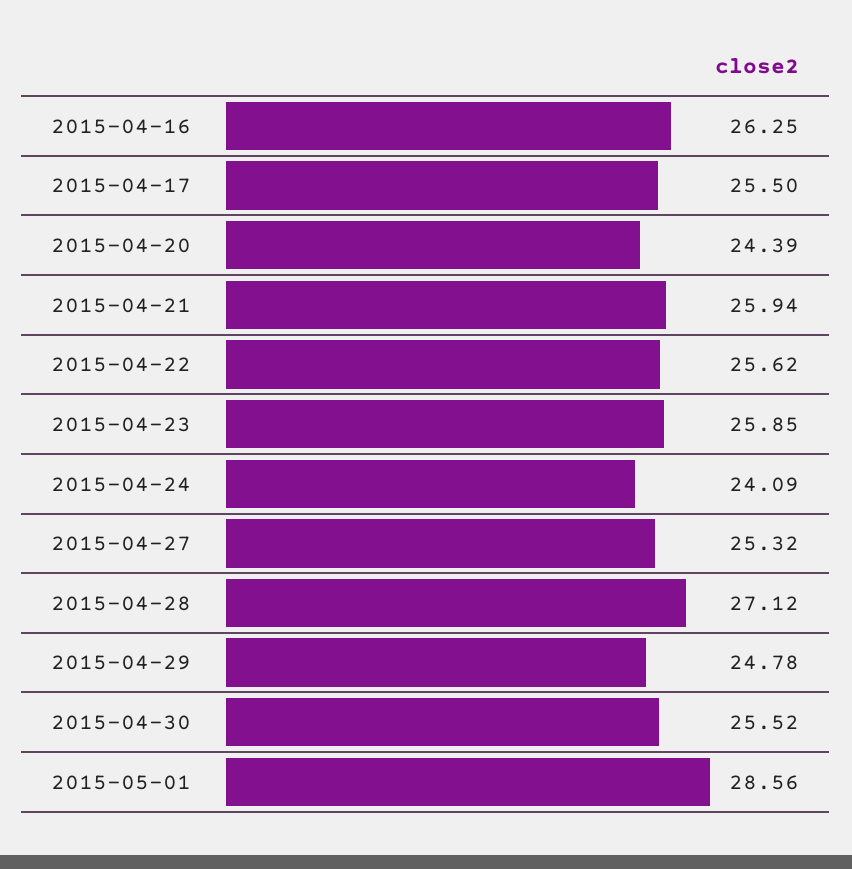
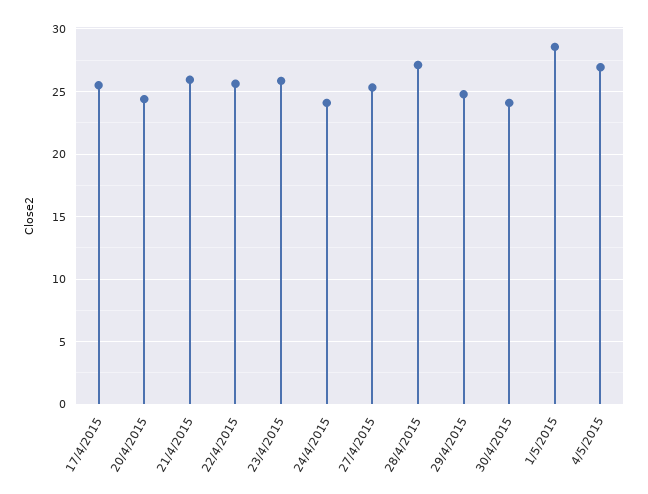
2015-04-16: 26.25 -> none
2015-04-30: 25.52 -> 24
4/5/2015: none -> 27

